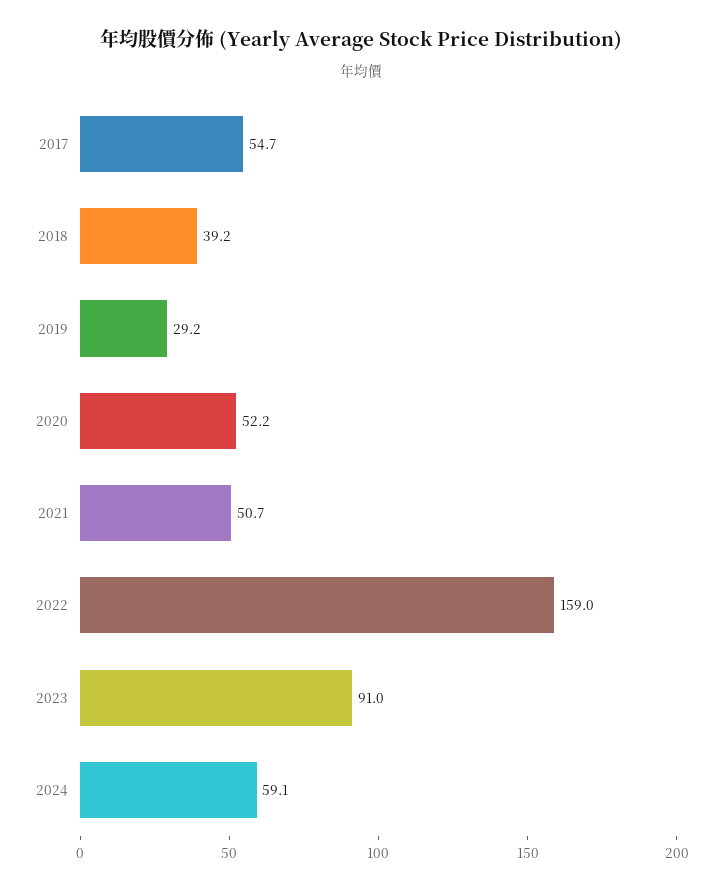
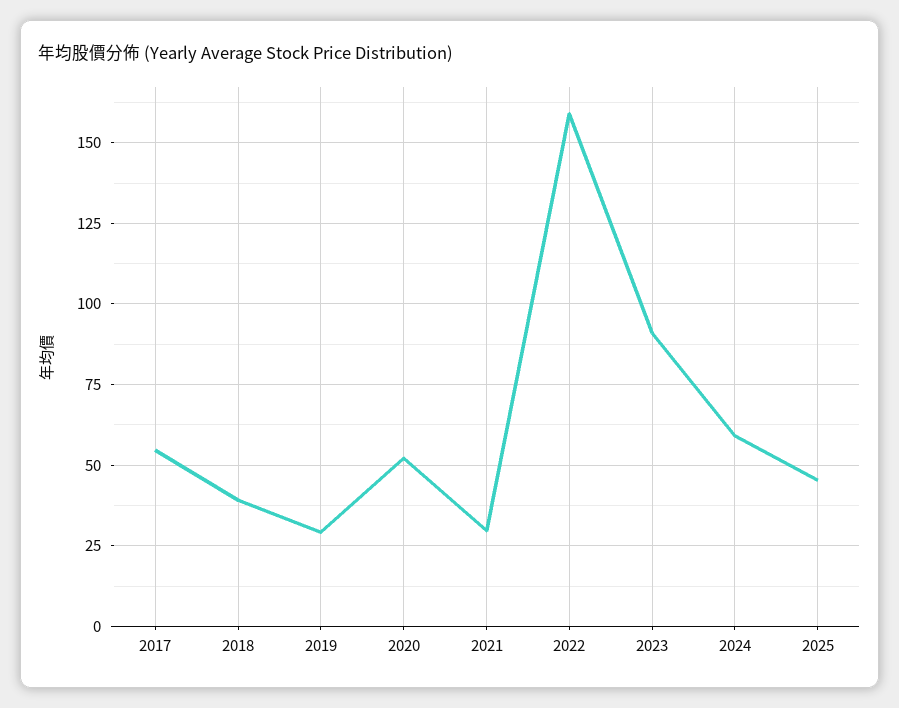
2021: 50.7 -> 30
2025: none -> 45

